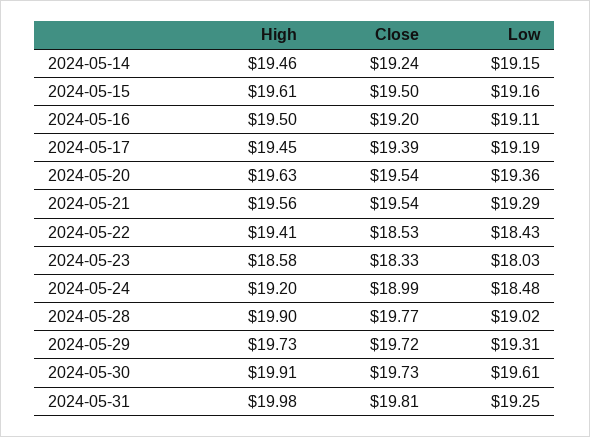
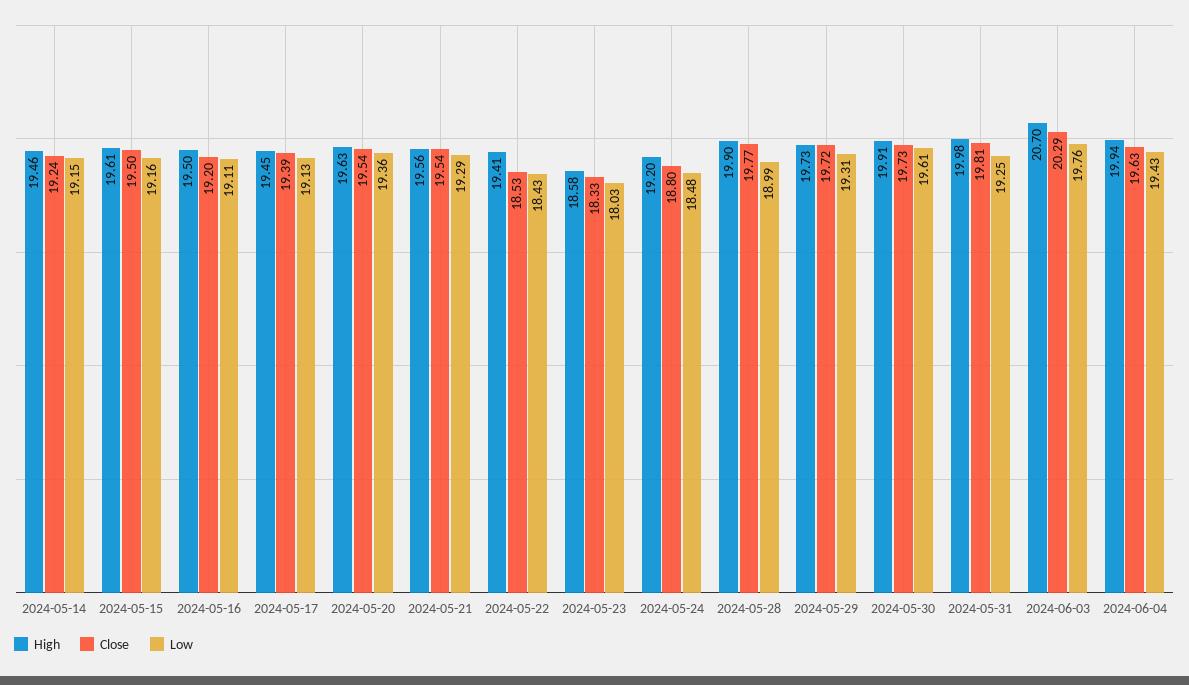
Low, 2024-05-17: 19.19 -> 19.13
Close, 2024-05-24: 18.99 -> 18.8
Low, 2024-05-28: 19.02 -> 18.99
High, 2024-06-03: none -> 20.7
Close, 2024-06-03: none -> 20.29
Low, 2024-06-03: none -> 19.76
High, 2024-06-04: none -> 19.94
Close, 2024-06-04: none -> 19.63
Low, 2024-06-04: none -> 19.43

